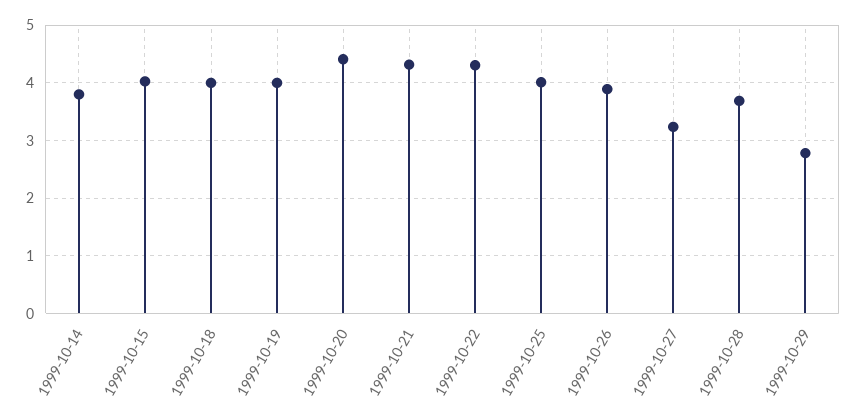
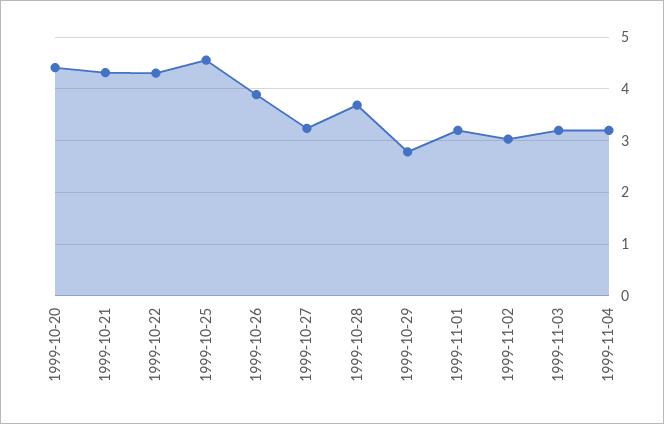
1999-10-14: 3.8 -> none
1999-10-15: 4 -> none
1999-10-18: 4 -> none
1999-10-19: 4 -> none
1999-10-25: 4 -> 4.6
1999-11-01: none -> 3.2
1999-11-02: none -> 3
1999-11-03: none -> 3.2
1999-11-04: none -> 3.2

